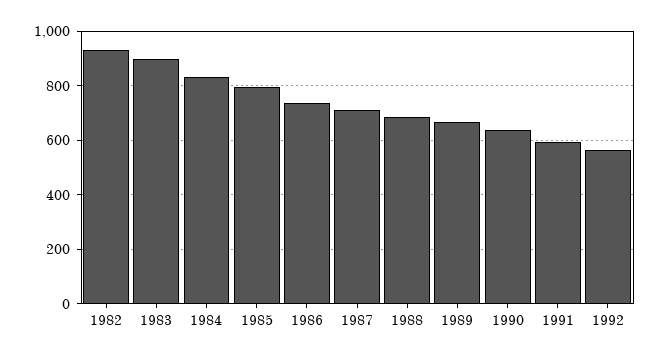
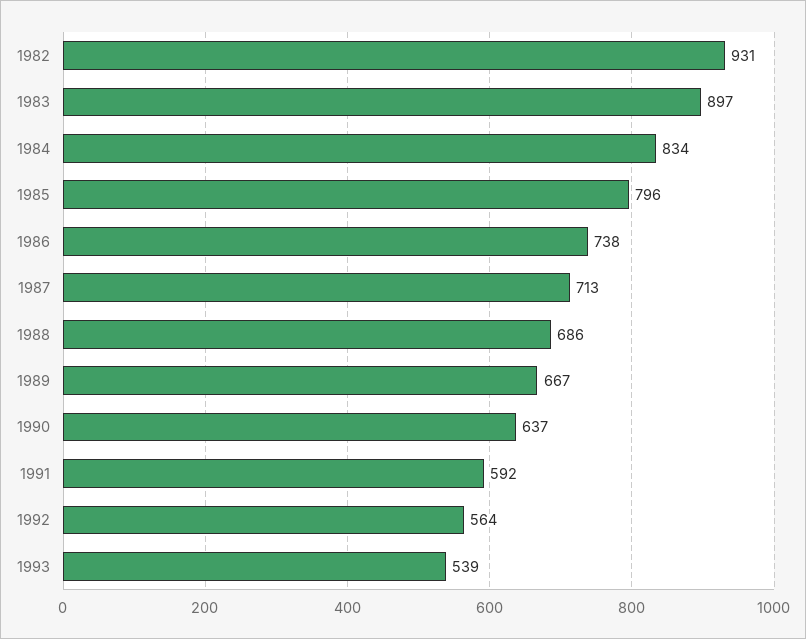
1993: none -> 539

